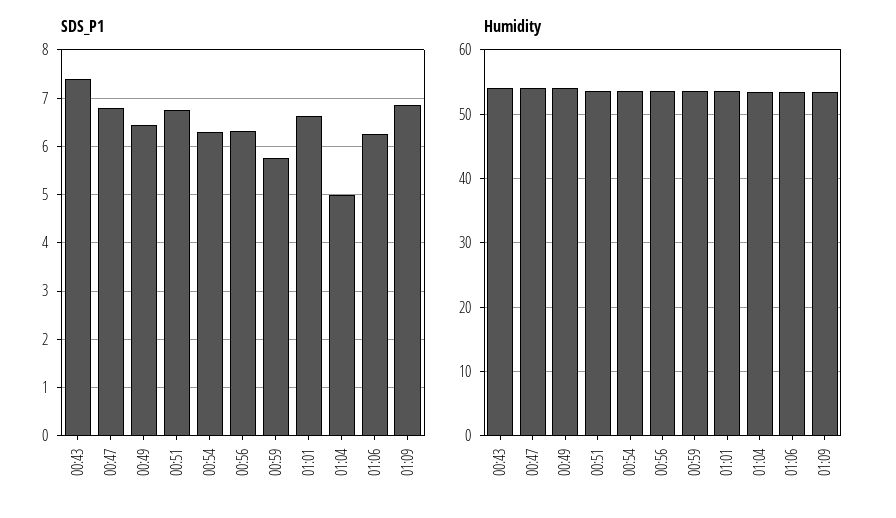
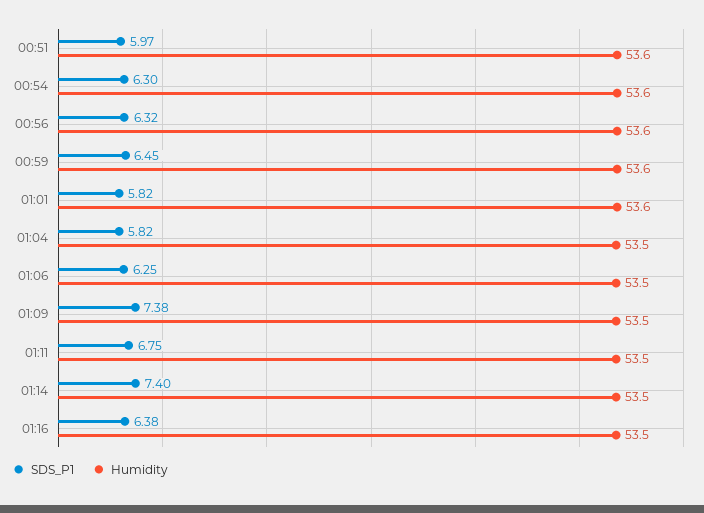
SDS_P1, 00:43: 7.4 -> none
SDS_P1, 00:47: 6.8 -> none
SDS_P1, 00:49: 6.4 -> none
SDS_P1, 00:51: 6.8 -> 5.97
SDS_P1, 00:59: 5.8 -> 6.45
SDS_P1, 01:01: 6.6 -> 5.82
SDS_P1, 01:04: 5 -> 5.82
SDS_P1, 01:09: 6.8 -> 7.38
Humidity, 00:43: 54 -> none
Humidity, 00:47: 54 -> none
Humidity, 00:49: 54 -> none
SDS_P1, 01:11: none -> 6.75
Humidity, 01:11: none -> 53.5
SDS_P1, 01:14: none -> 7.4
Humidity, 01:14: none -> 53.5
SDS_P1, 01:16: none -> 6.38
Humidity, 01:16: none -> 53.5

